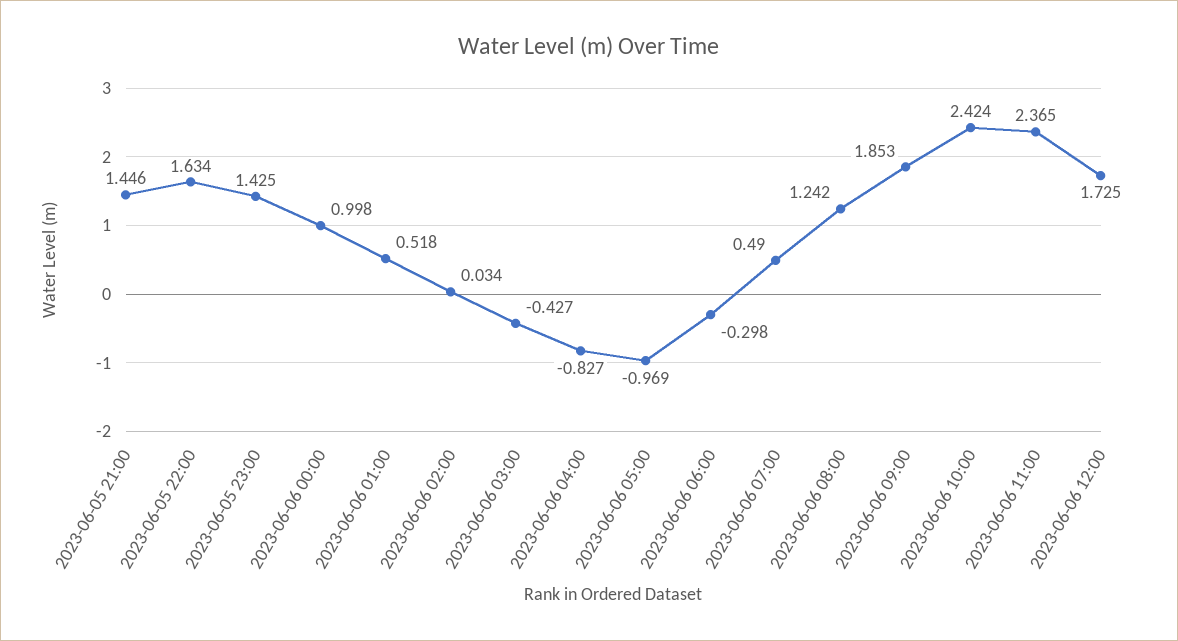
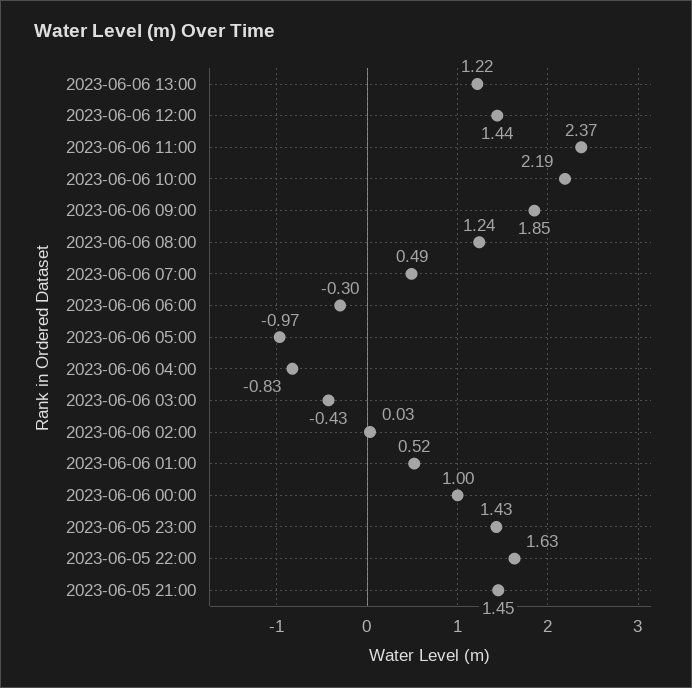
2023-06-06 10:00: 2.424 -> 2.19
2023-06-06 12:00: 1.725 -> 1.44
2023-06-06 13:00: none -> 1.22

